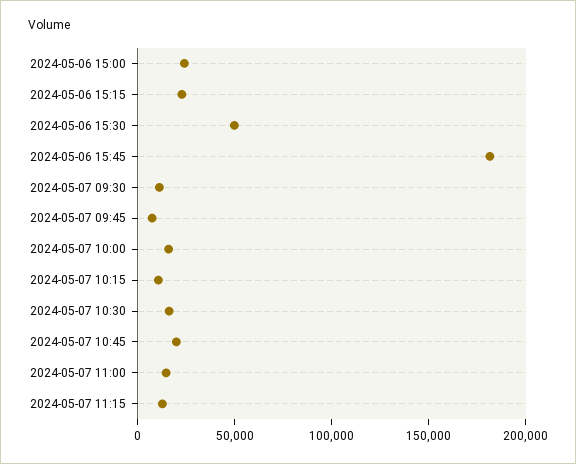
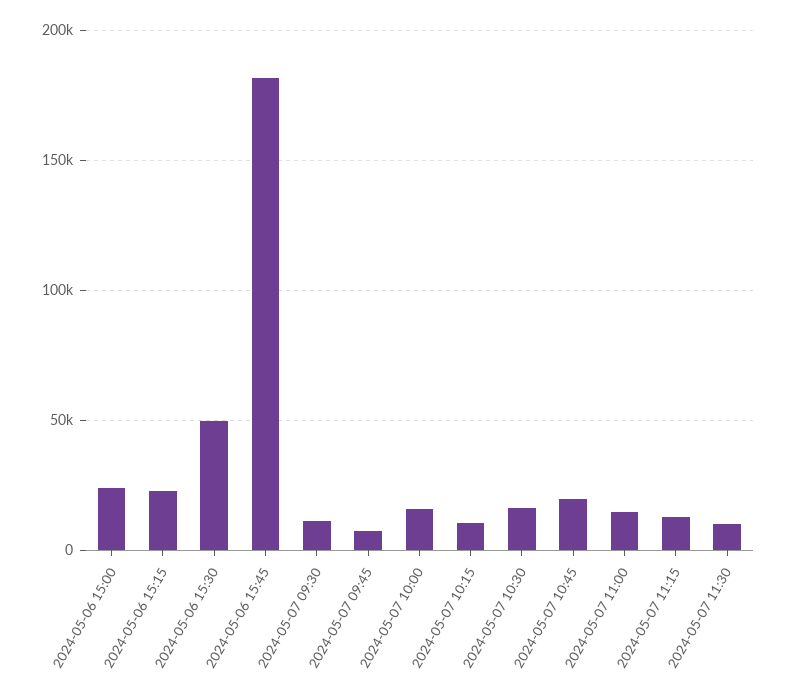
2024-05-07 11:30: none -> 10000

